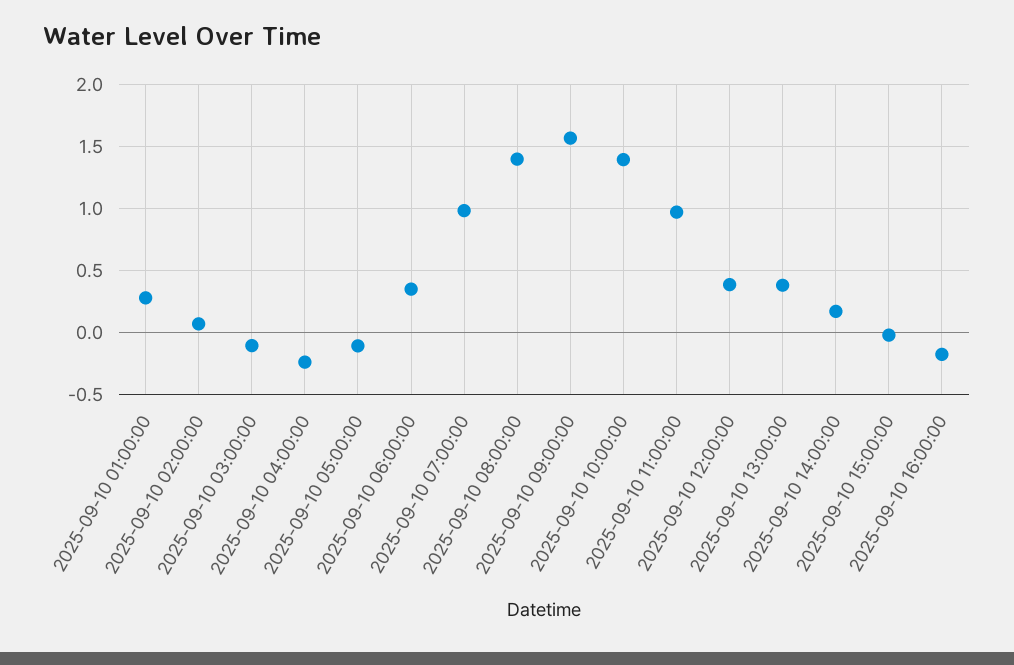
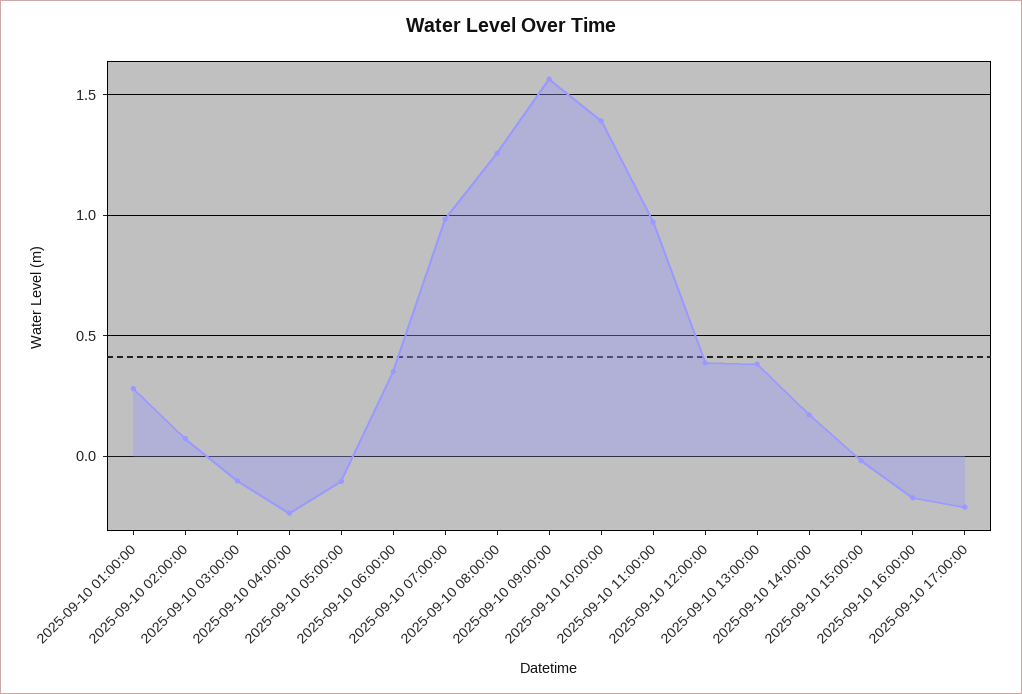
2025-09-10 08:00:00: 1.4 -> 1.25
2025-09-10 17:00:00: none -> -0.2

